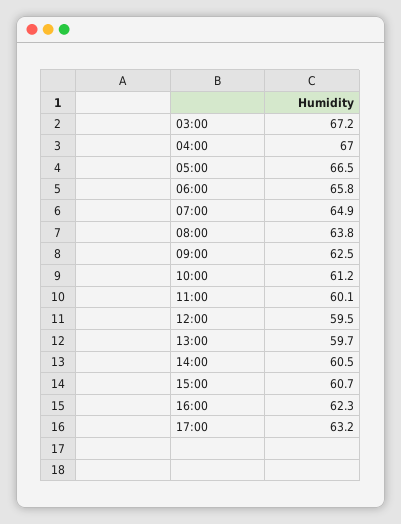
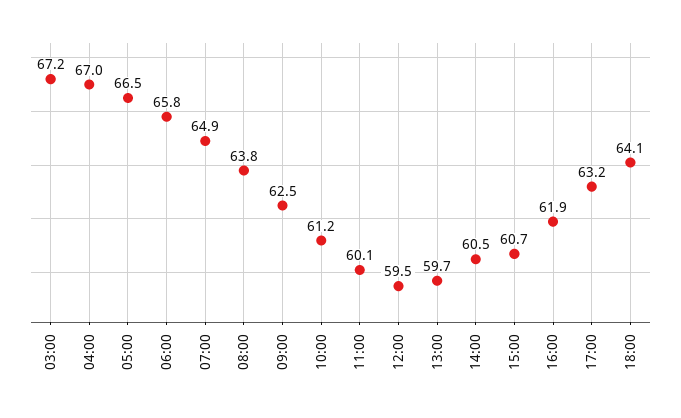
16:00: 62.3 -> 61.9
18:00: none -> 64.1

